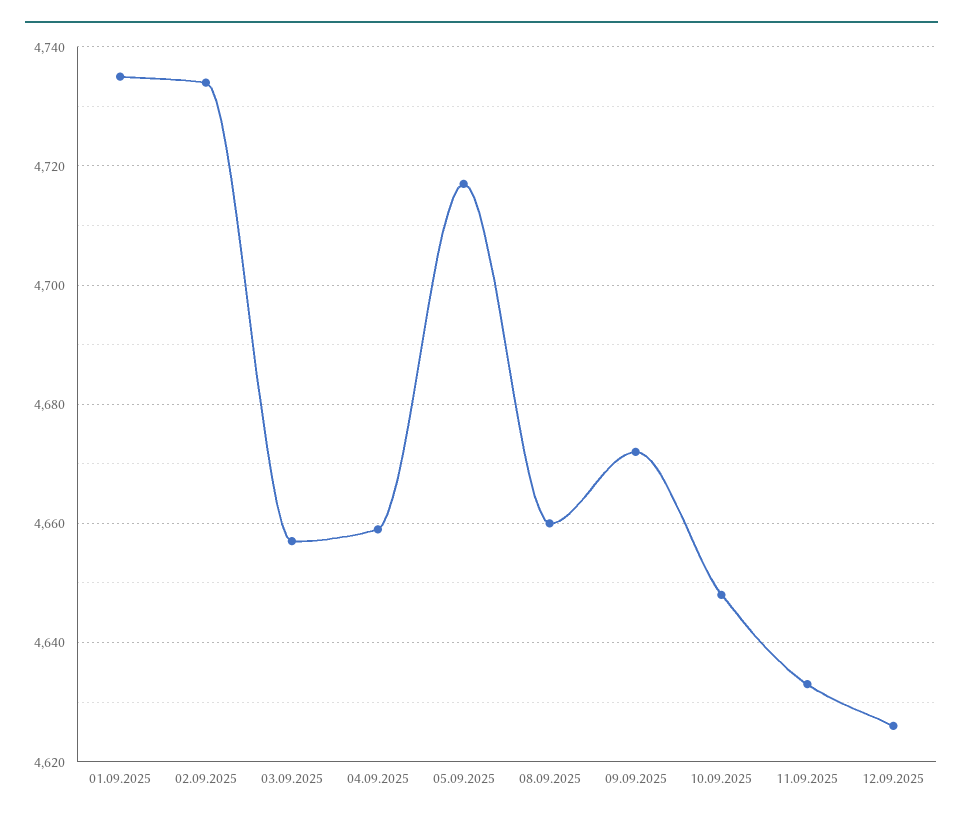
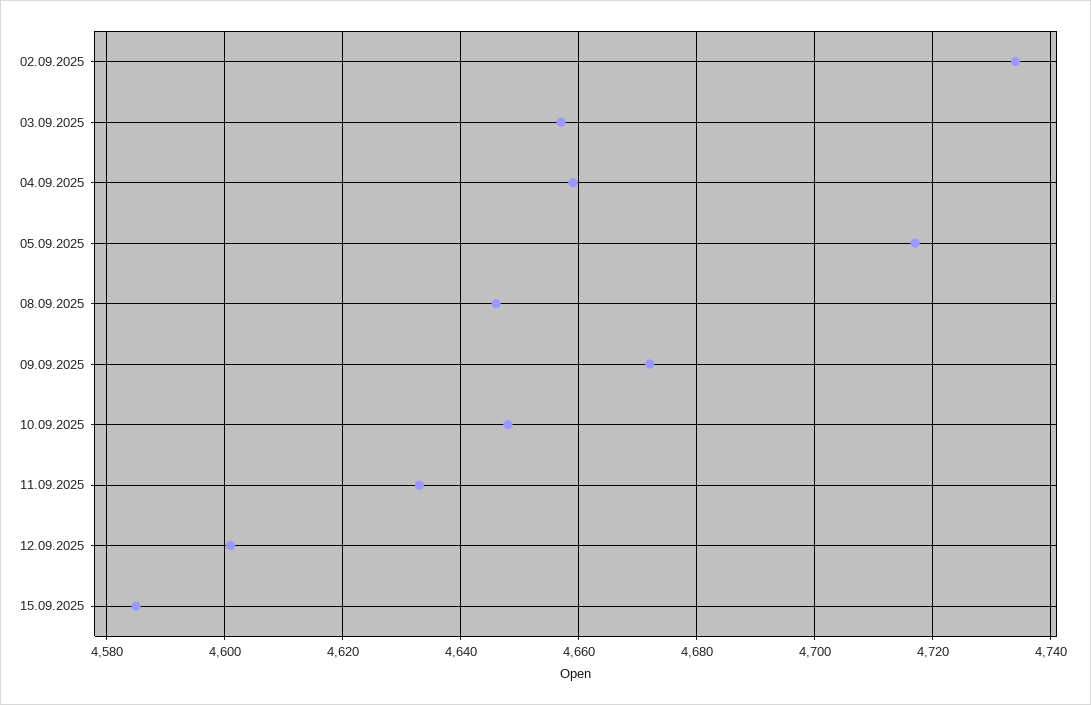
01.09.2025: 4735 -> none
08.09.2025: 4660 -> 4645
12.09.2025: 4625 -> 4600
15.09.2025: none -> 4585

